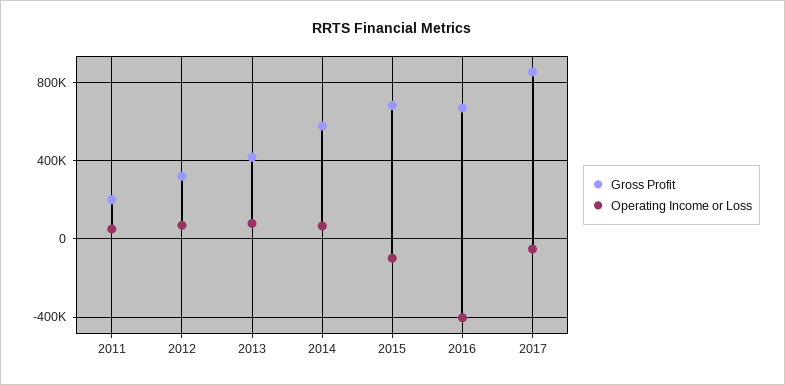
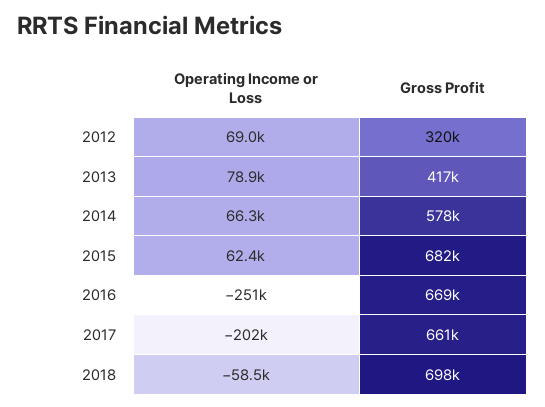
Gross Profit, 2011: 200000 -> none
Operating Income or Loss, 2011: 50000 -> none
Operating Income or Loss, 2015: -100000 -> 62400
Operating Income or Loss, 2016: -400000 -> -251000
Gross Profit, 2017: 850000 -> 661000
Operating Income or Loss, 2017: -50000 -> -202000
Operating Income or Loss, 2018: none -> -58500
Gross Profit, 2018: none -> 698000

